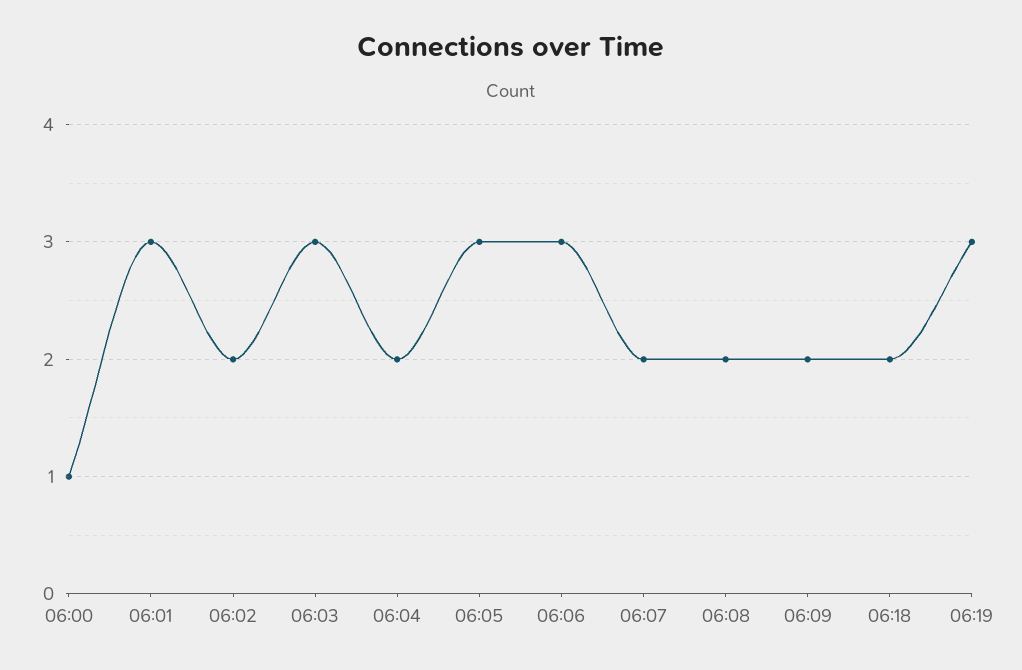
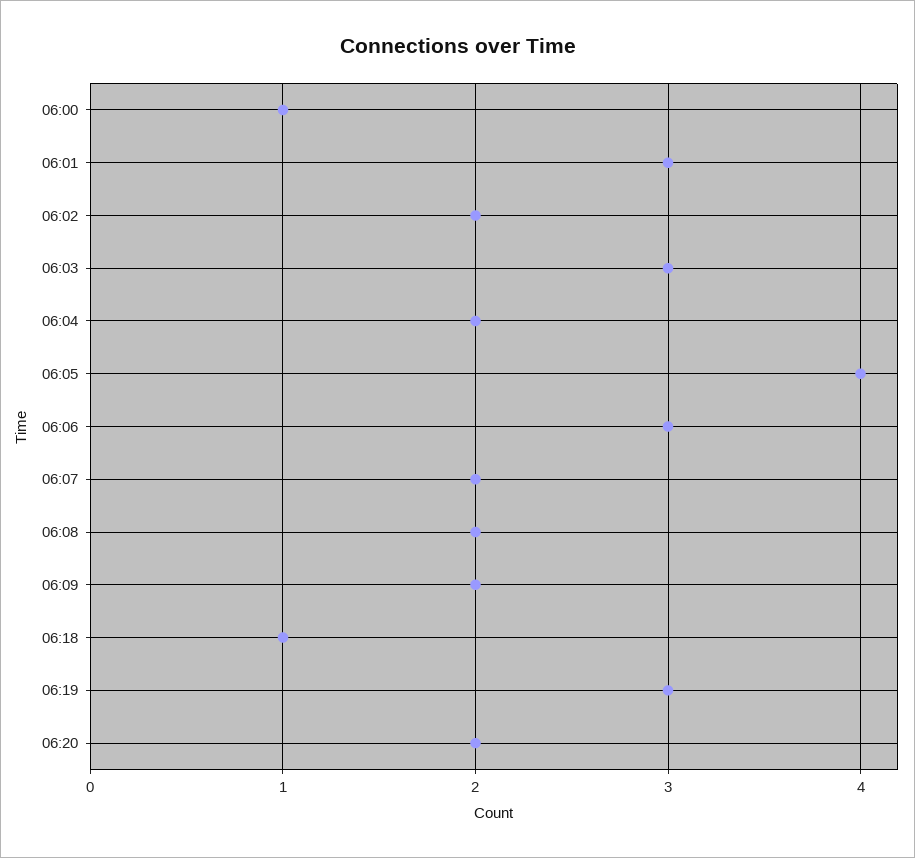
06:05: 3 -> 4
06:18: 2 -> 1
06:20: none -> 2

